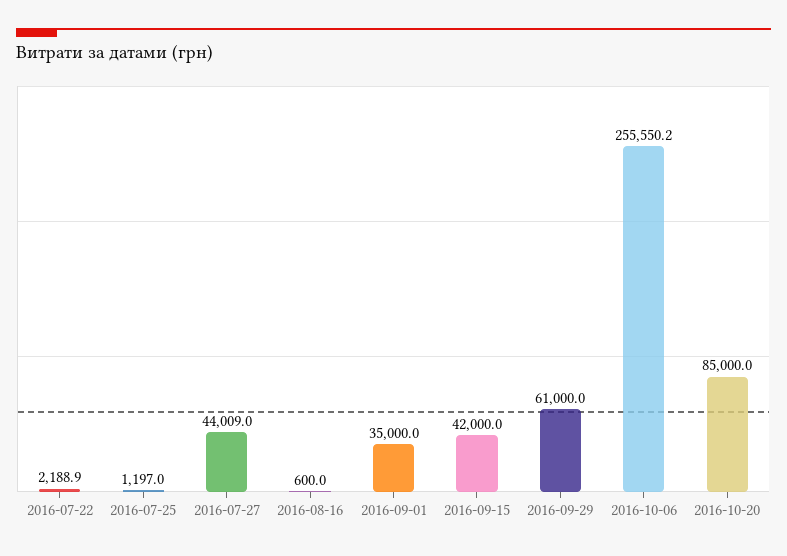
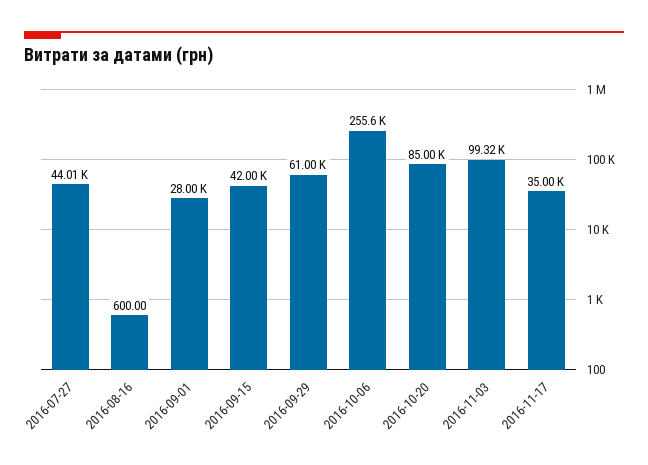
2016-07-22: 2188.9 -> none
2016-07-25: 1197 -> none
2016-09-01: 35000 -> 28000
2016-11-03: none -> 99320
2016-11-17: none -> 35000

